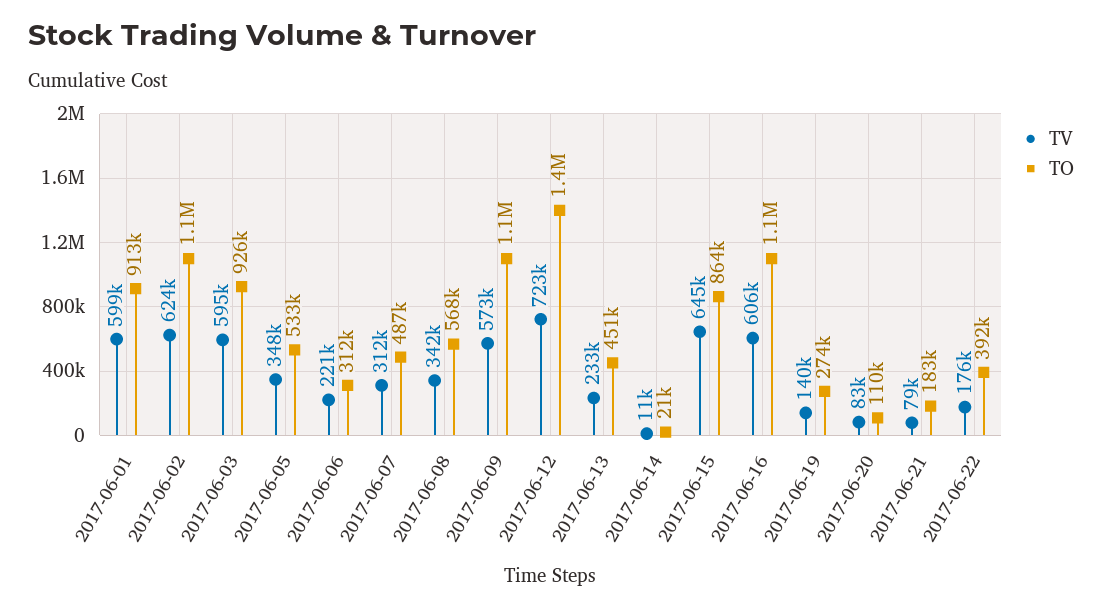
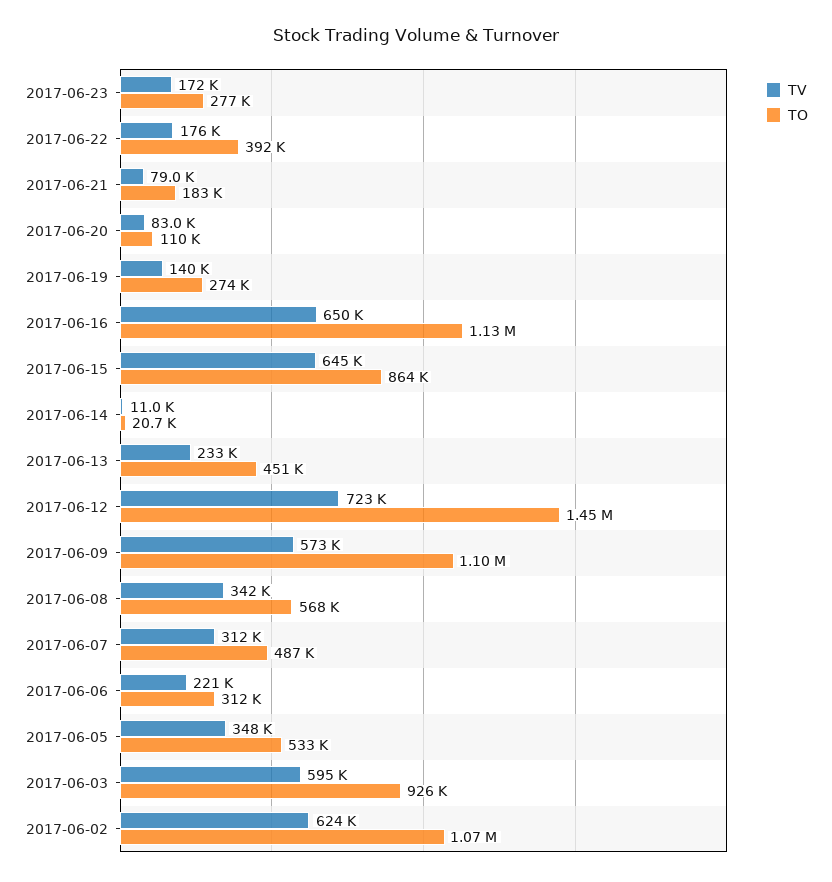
TV, 2017-06-01: 599000 -> none
TO, 2017-06-01: 913000 -> none
TV, 2017-06-16: 606000 -> 650000
TV, 2017-06-23: none -> 172000
TO, 2017-06-23: none -> 277000

